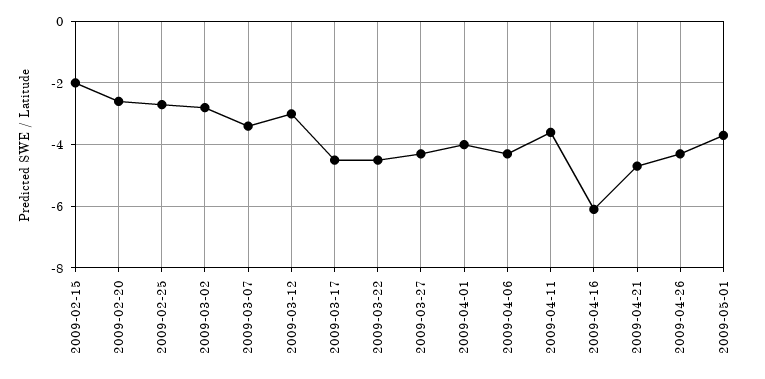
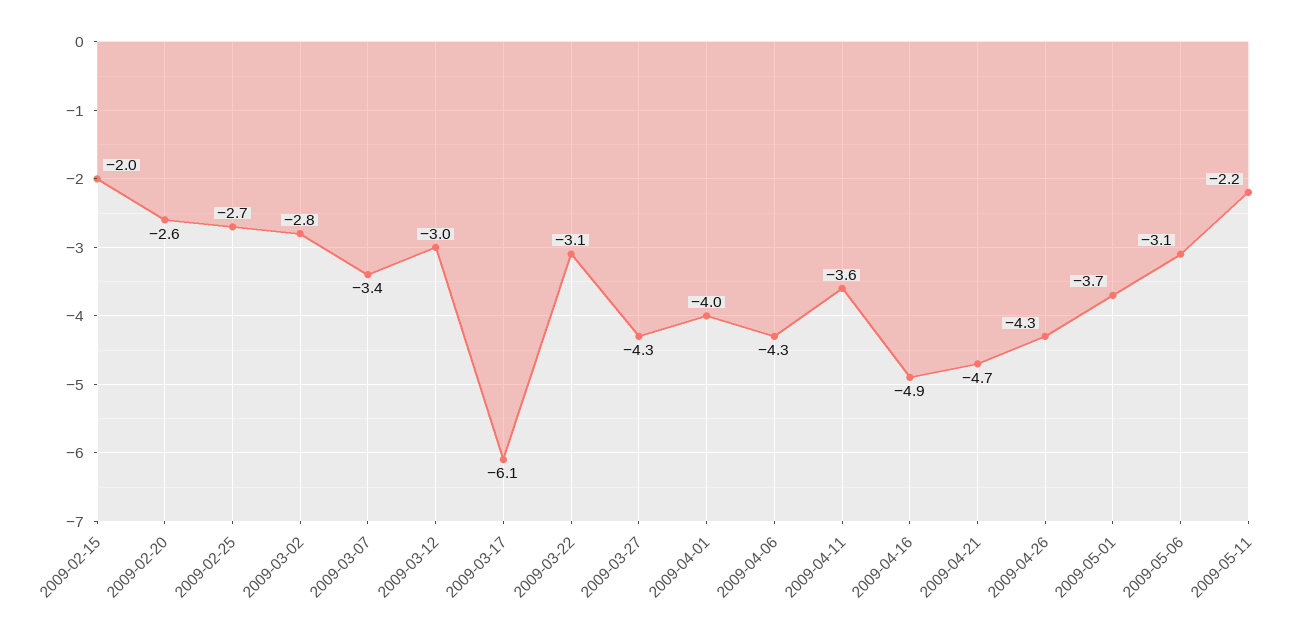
2009-03-17: -4.5 -> -6.1
2009-03-22: -4.5 -> -3.1
2009-04-16: -6 -> -4.9
2009-05-06: none -> -3.1
2009-05-11: none -> -2.2

